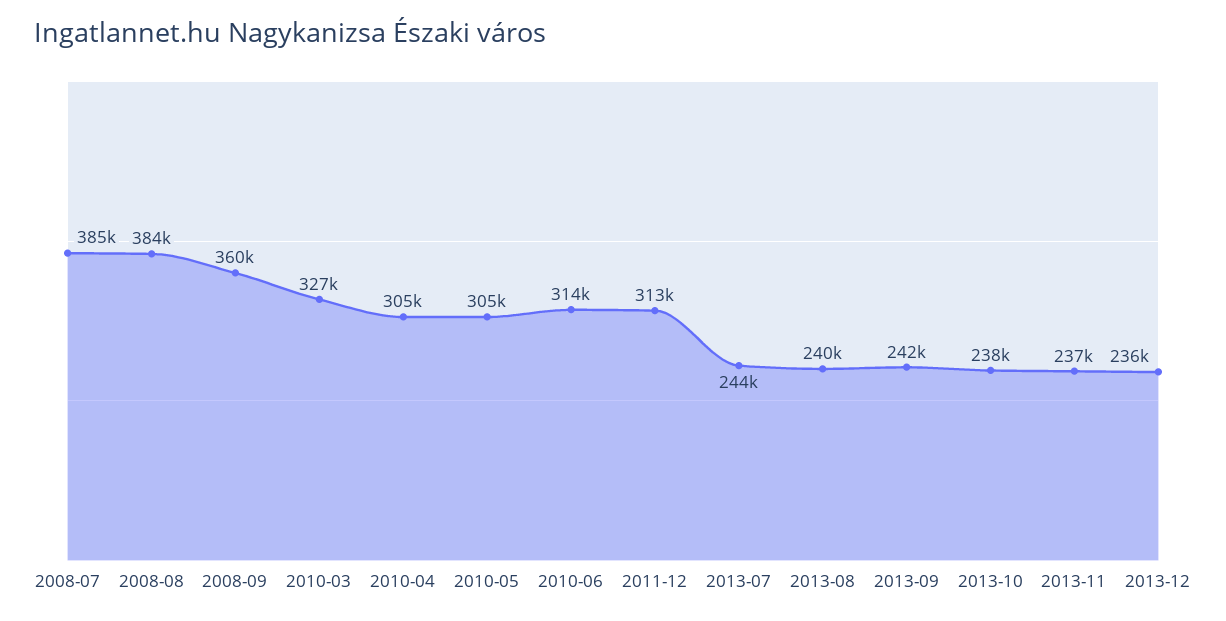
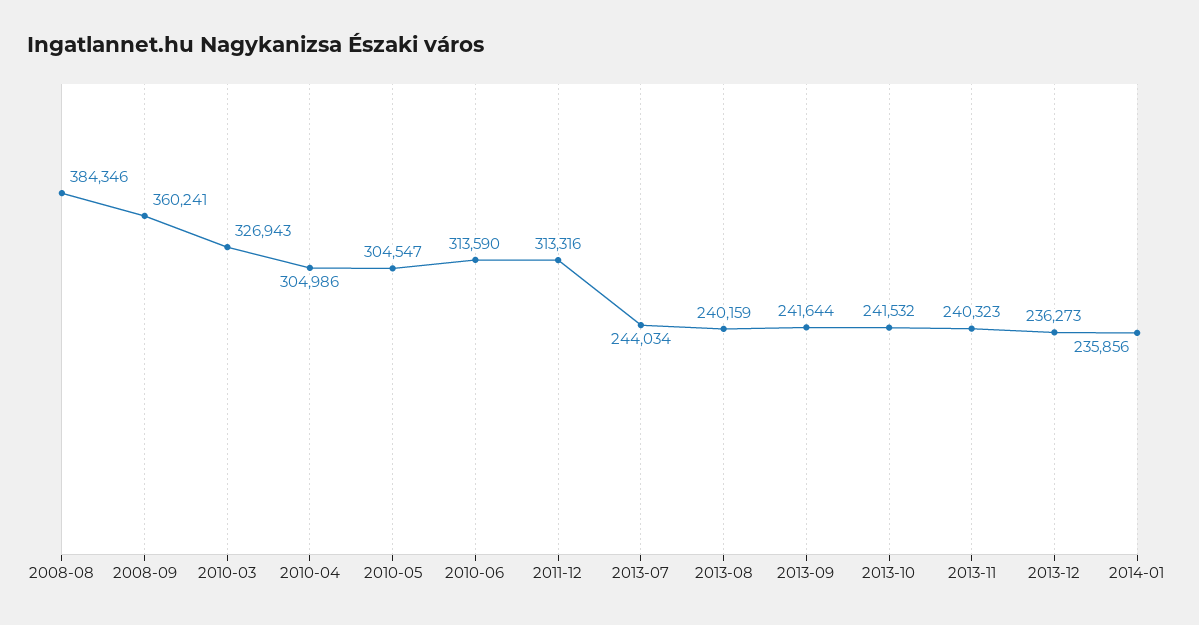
2008-07: 385000 -> none
2013-10: 238000 -> 241532
2013-11: 237000 -> 240323
2014-01: none -> 235856

